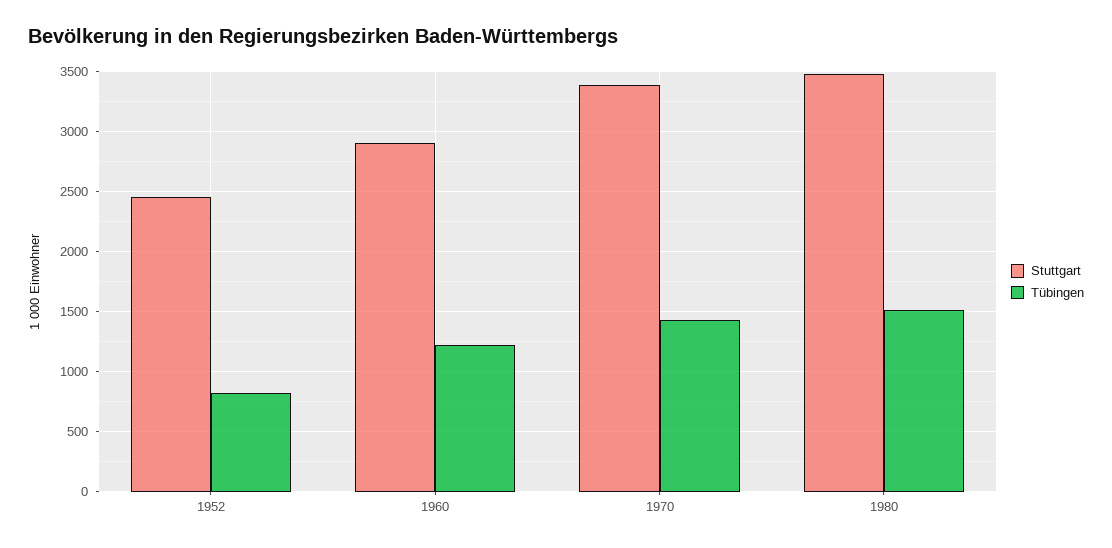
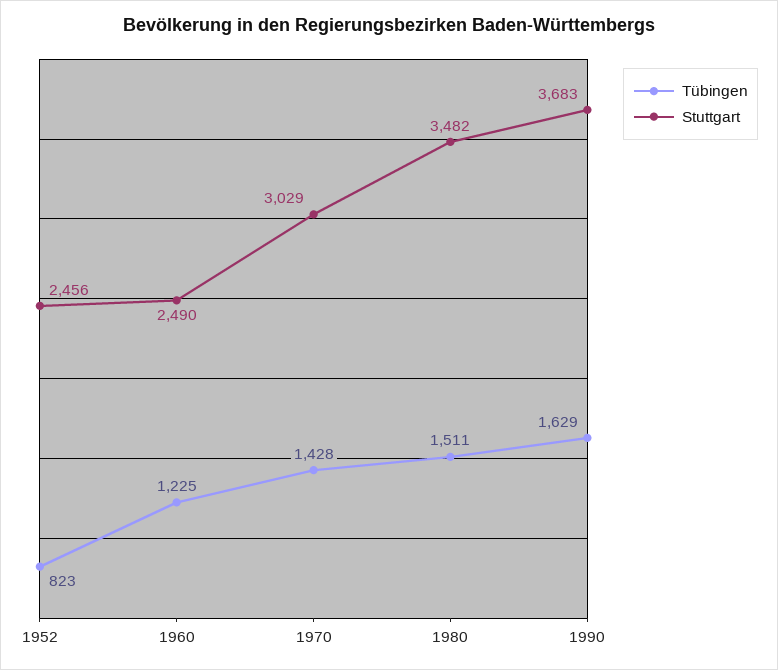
Stuttgart, 1960: 2900 -> 2490
Stuttgart, 1970: 3400 -> 3029
Tübingen, 1990: none -> 1629
Stuttgart, 1990: none -> 3683

